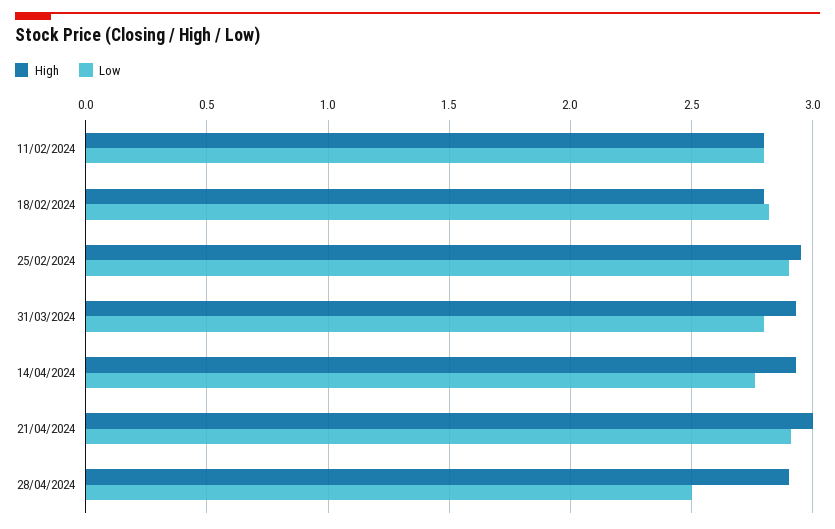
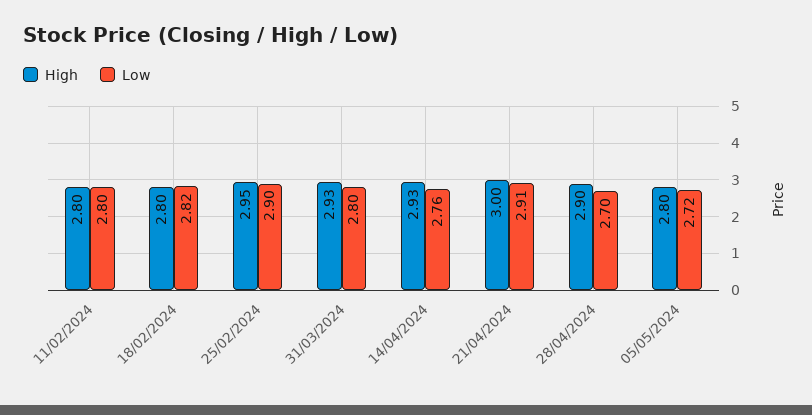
Low, 28/04/2024: 2.5 -> 2.7
High, 05/05/2024: none -> 2.8
Low, 05/05/2024: none -> 2.72

